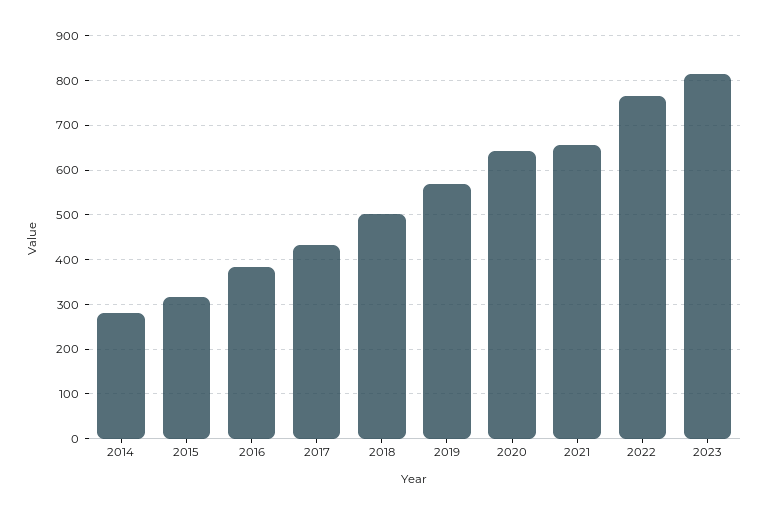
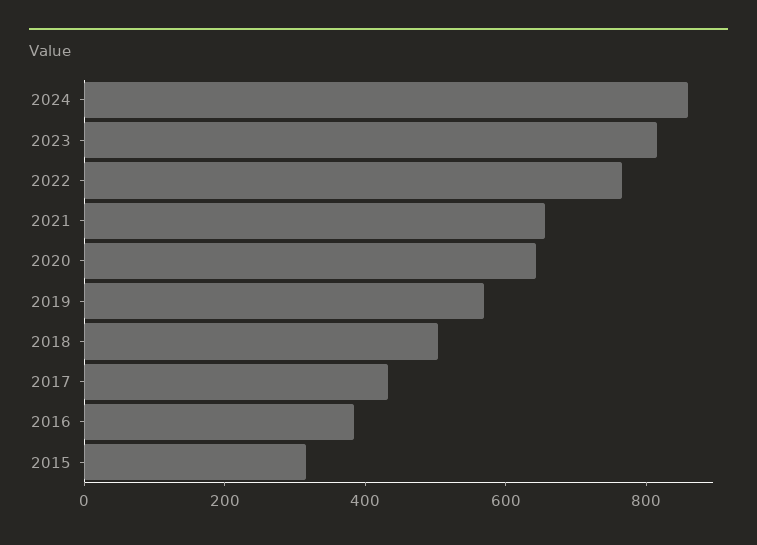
2014: 280 -> none
2024: none -> 850

